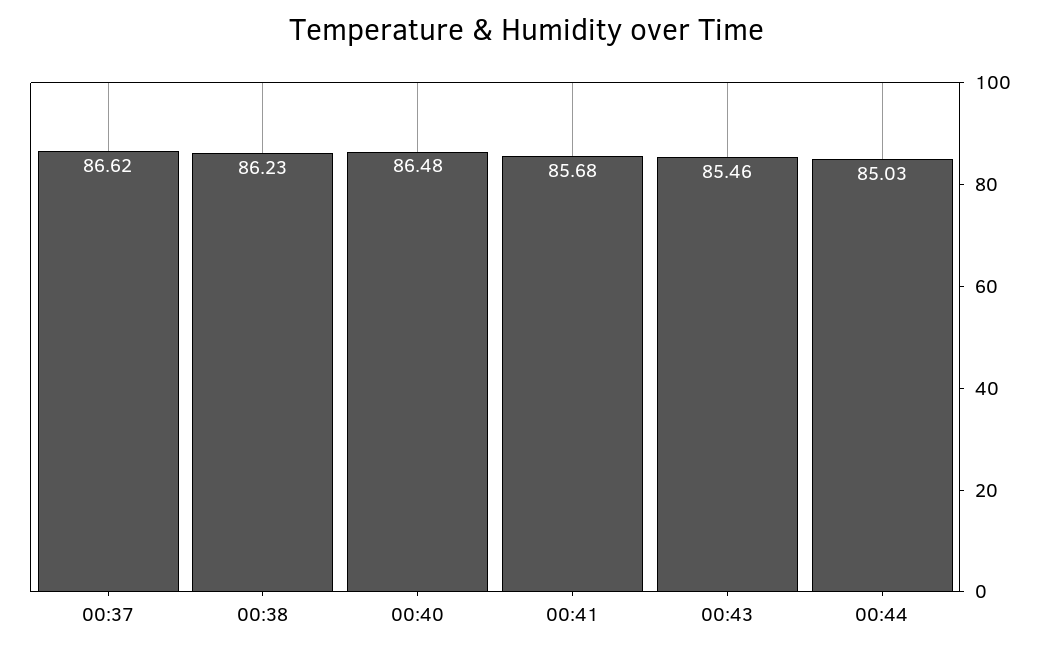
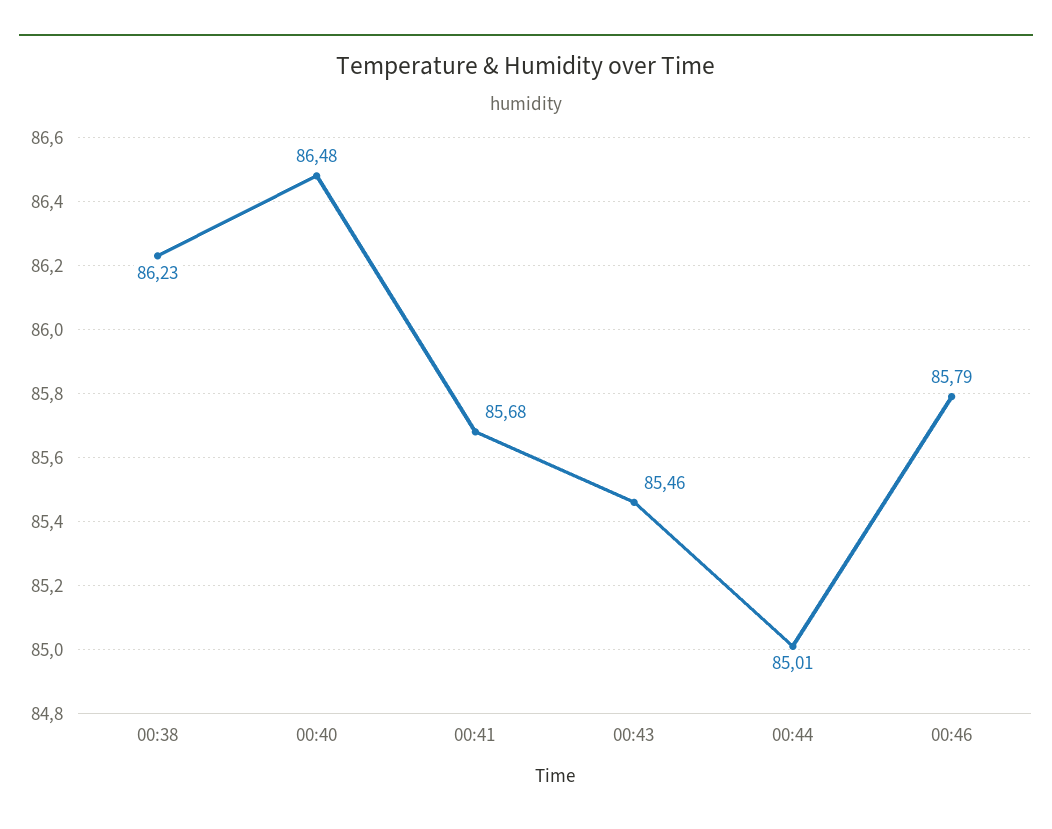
00:37: 86.62 -> none
00:44: 85.03 -> 85.01
00:46: none -> 85.79

